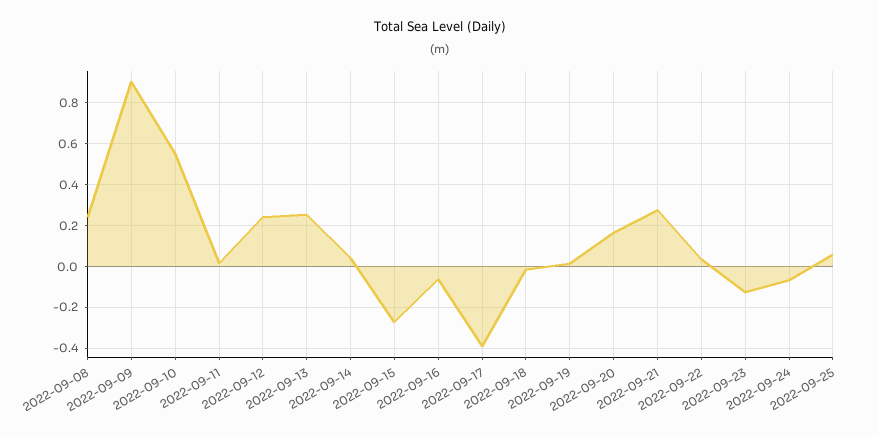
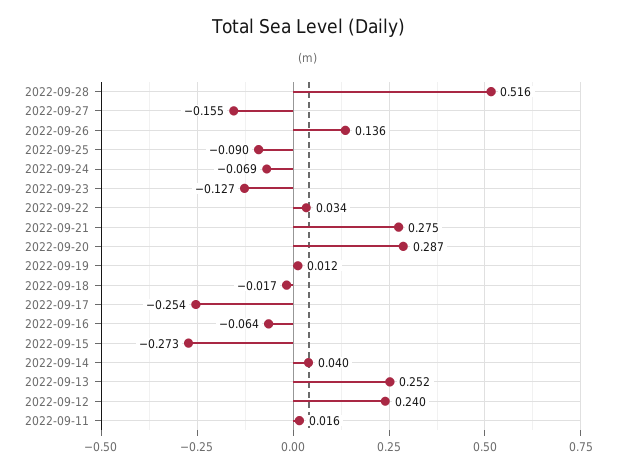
2022-09-08: 0.25 -> none
2022-09-09: 0.9 -> none
2022-09-10: 0.55 -> none
2022-09-17: -0.4 -> -0.254
2022-09-20: 0.15 -> 0.287
2022-09-25: 0.05 -> -0.09
2022-09-28: none -> 0.516
2022-09-27: none -> -0.155
2022-09-26: none -> 0.136

